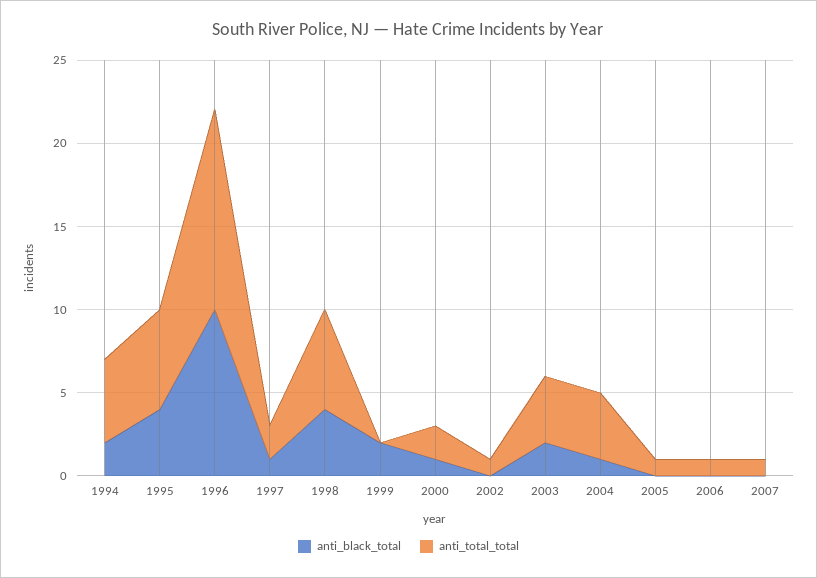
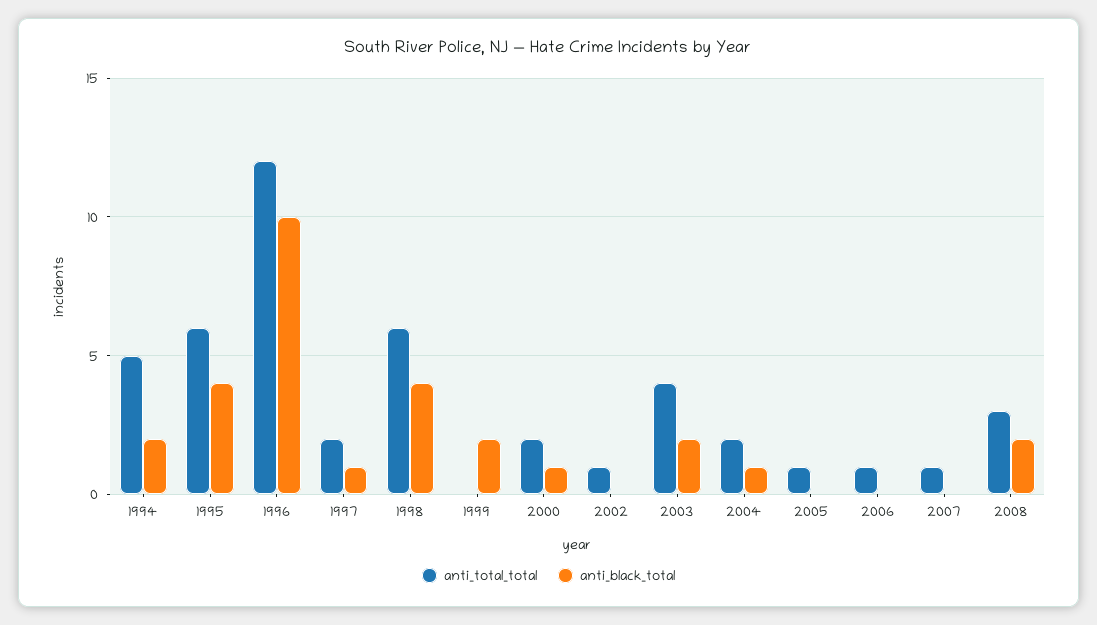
anti_total_total, 2004: 4 -> 2
anti_total_total, 2008: none -> 3
anti_black_total, 2008: none -> 2

